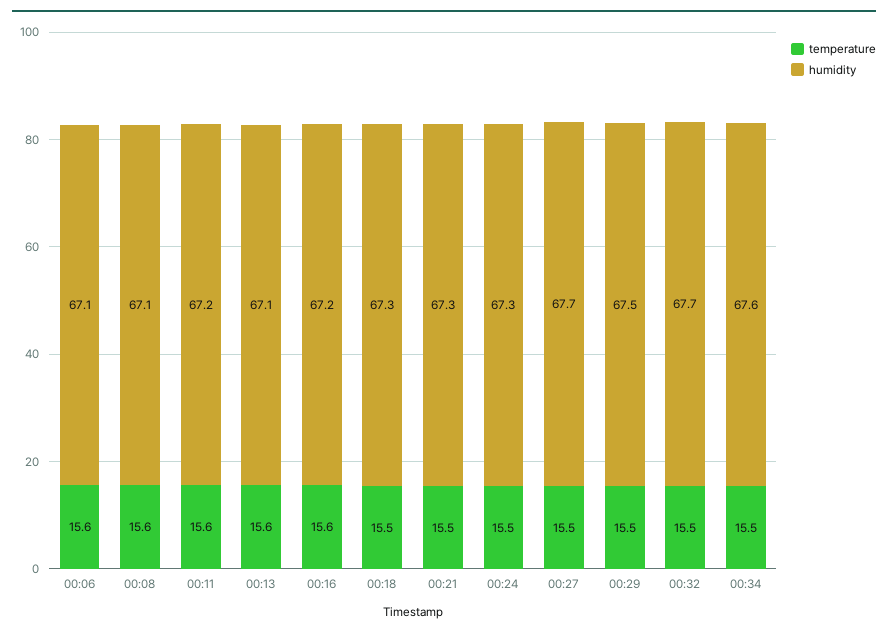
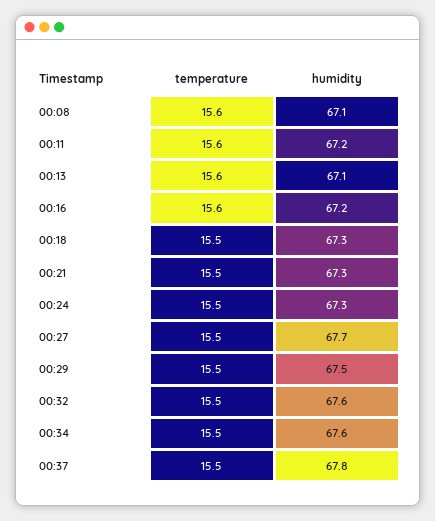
temperature, 00:06: 15.6 -> none
humidity, 00:06: 67.1 -> none
humidity, 00:32: 67.7 -> 67.6
temperature, 00:37: none -> 15.5
humidity, 00:37: none -> 67.8

